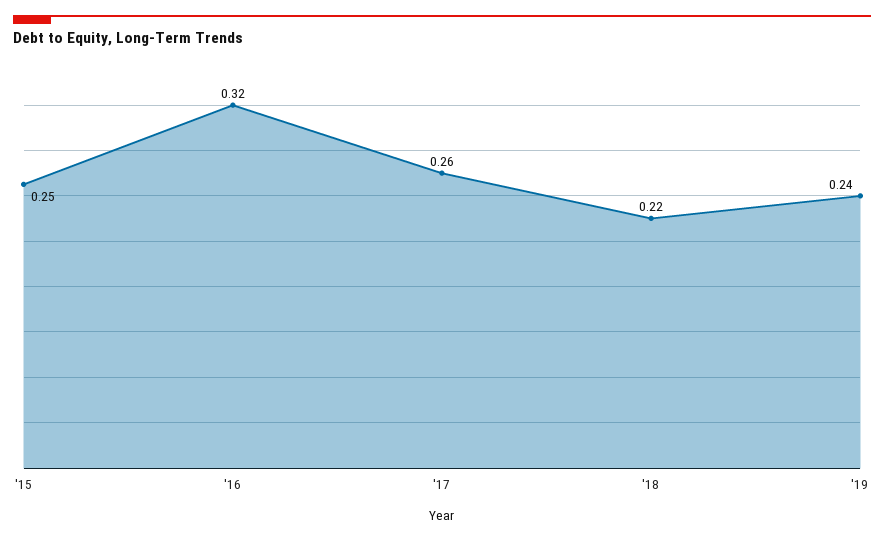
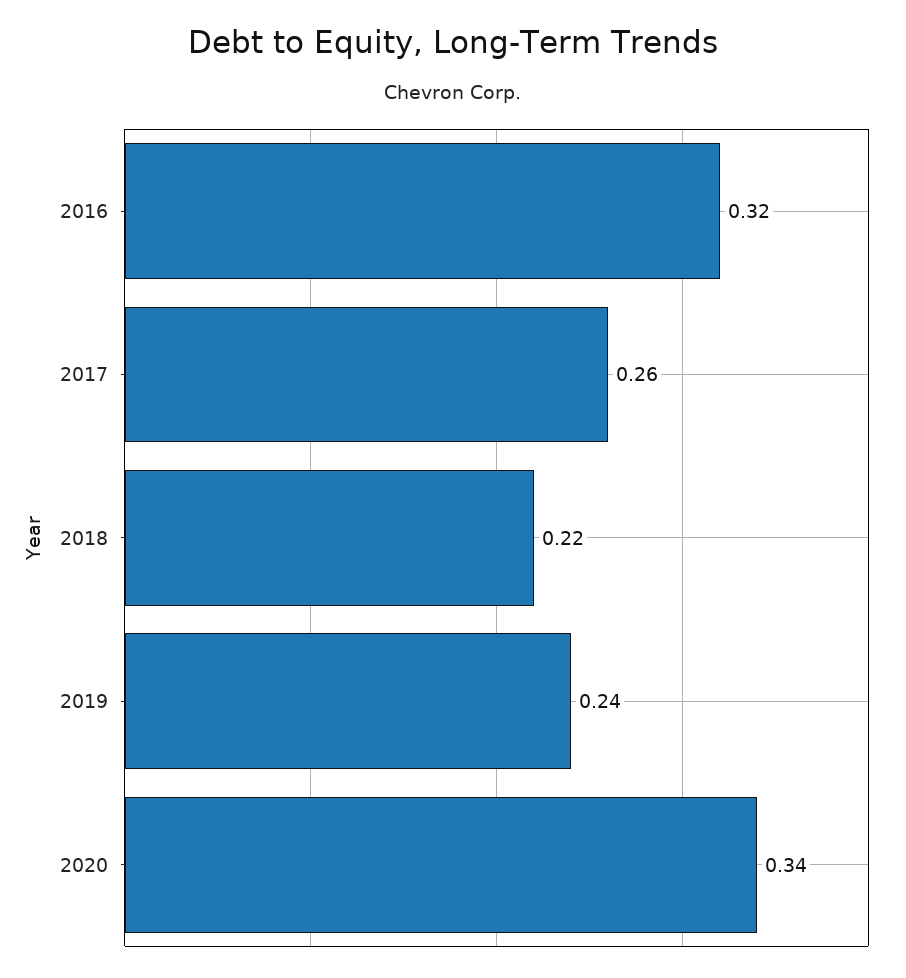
'15: 0.25 -> none
2020: none -> 0.34

